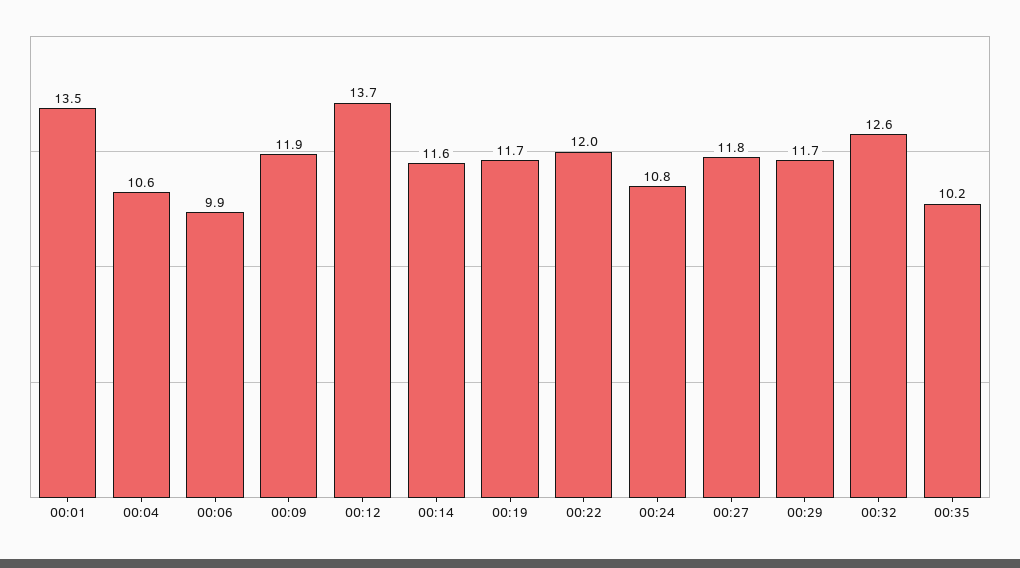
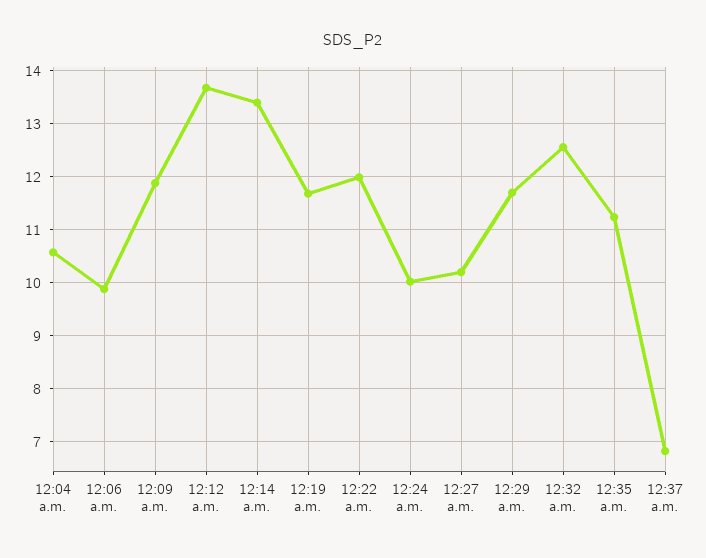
00:01: 13.5 -> none
00:14: 11.6 -> 13.4
00:24: 10.8 -> 10
00:27: 11.8 -> 10.2
00:35: 10.2 -> 11.2
12:37 a.m.: none -> 6.8

